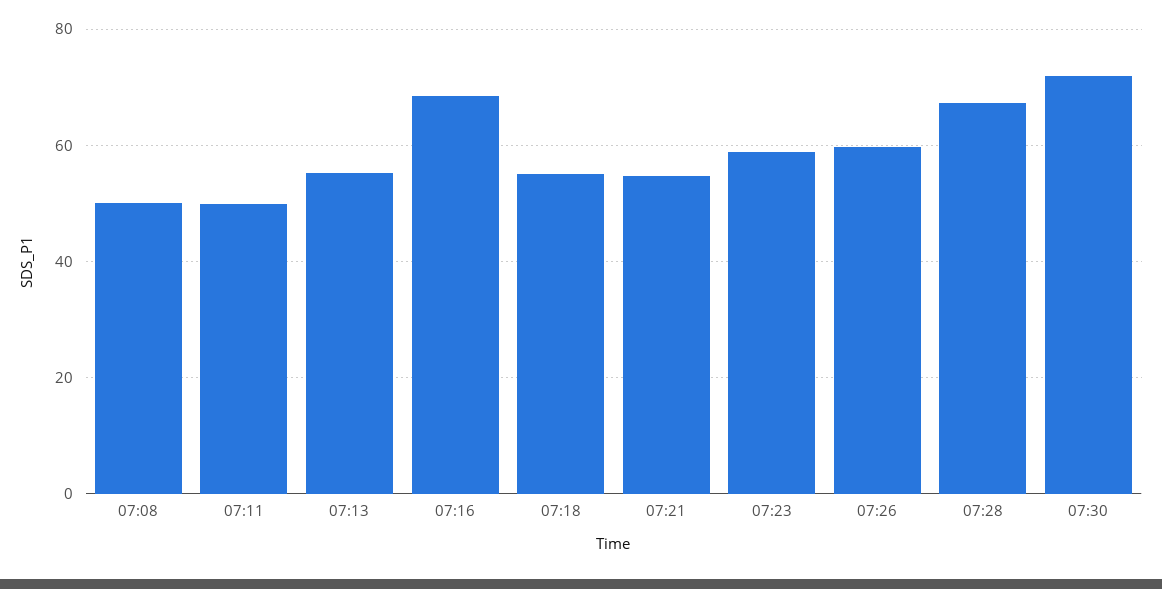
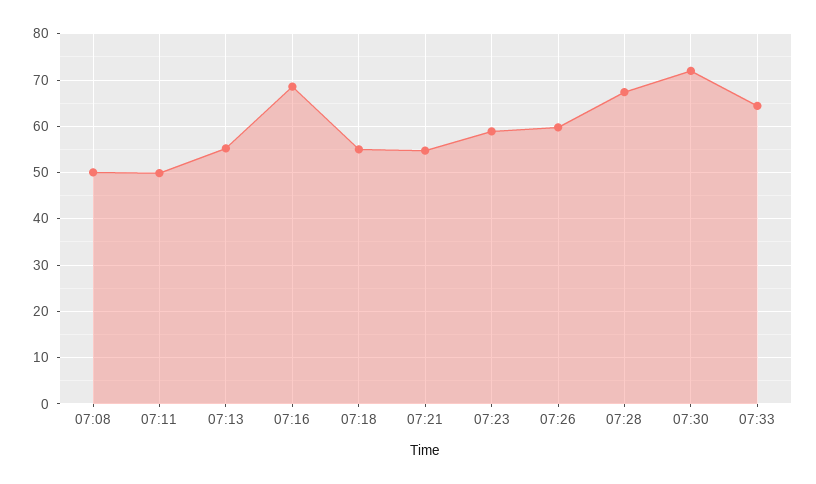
07:33: none -> 64

